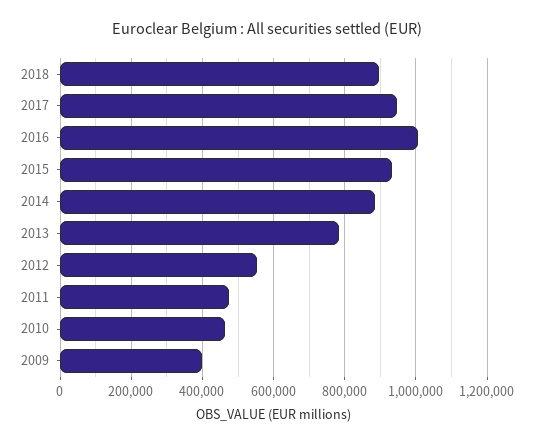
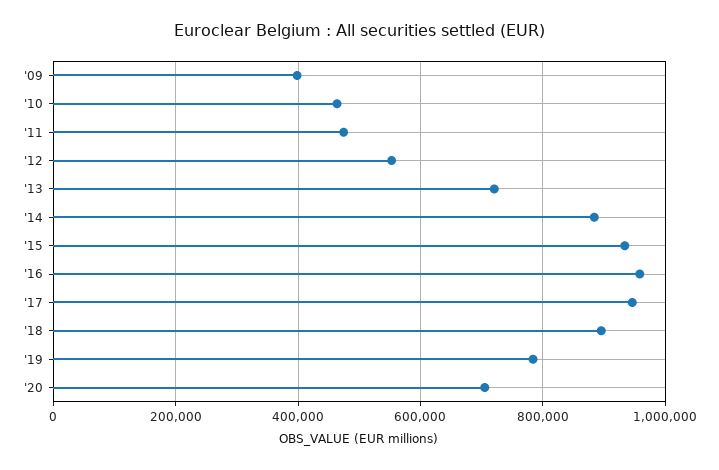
2016: 1000000 -> 960000
2013: 780000 -> 720000
'19: none -> 780000
'20: none -> 700000

